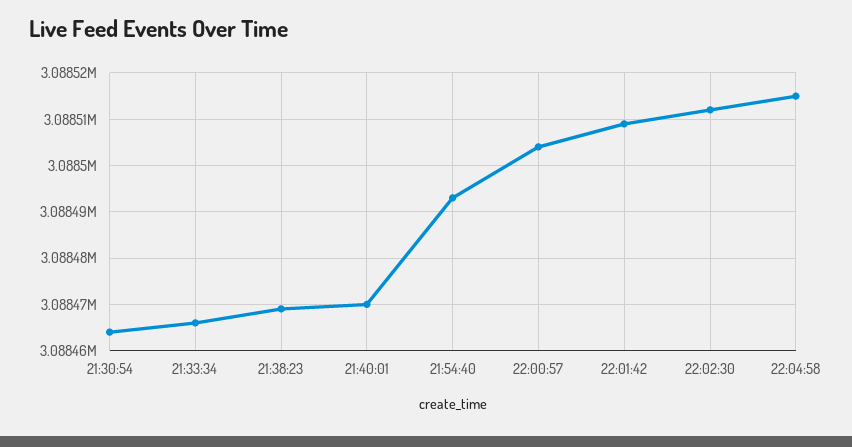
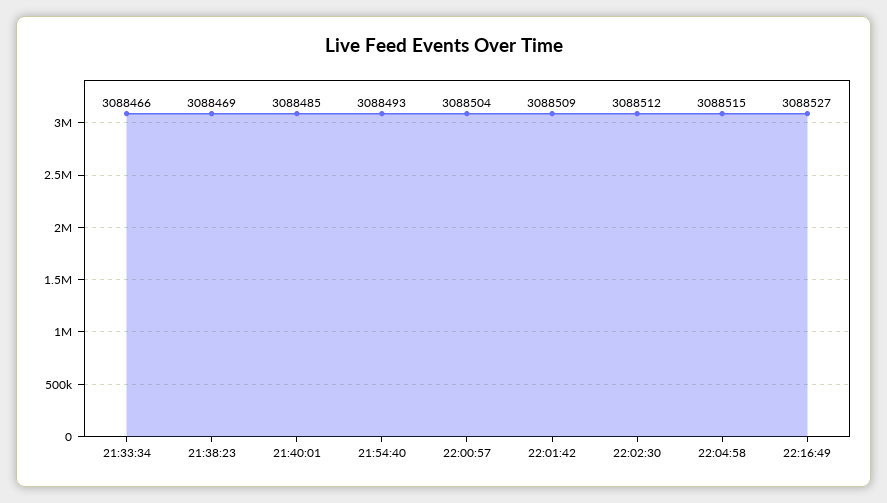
21:30:54: 3088465 -> none
21:40:01: 3088470 -> 3088485
22:16:49: none -> 3088527

